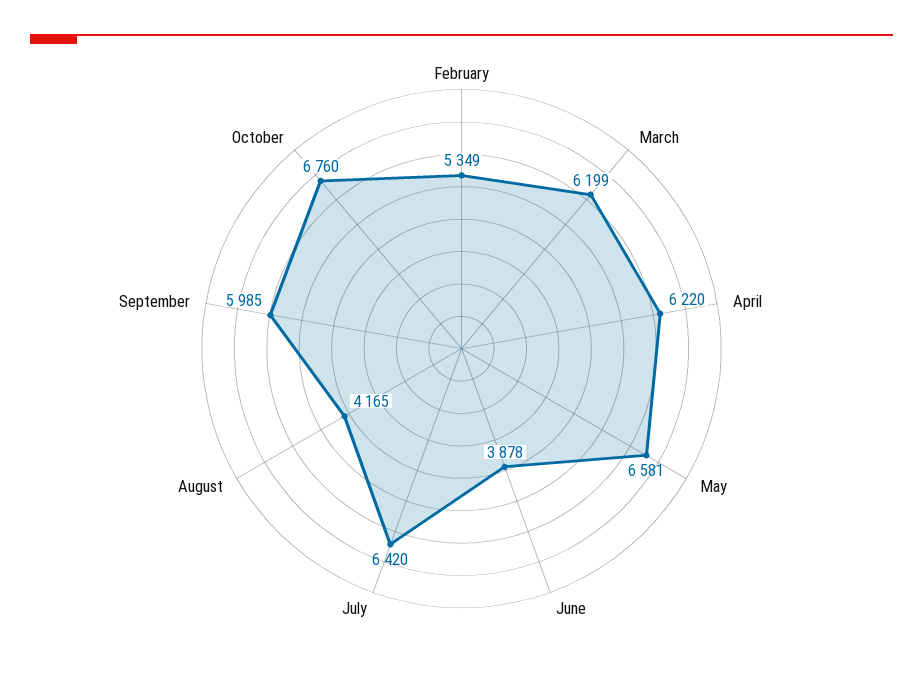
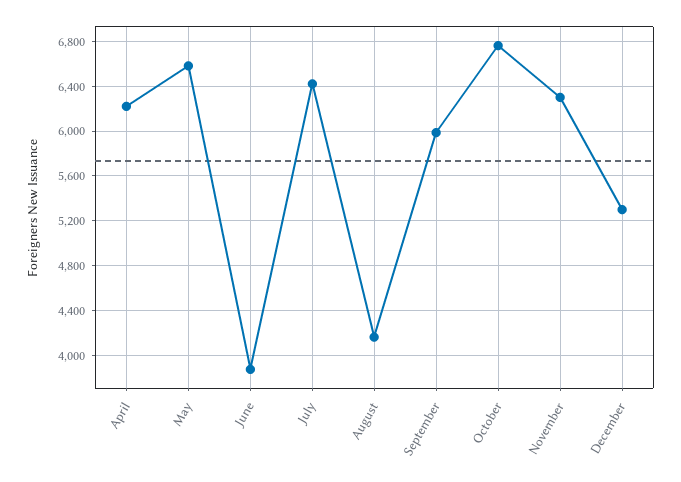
February: 5349 -> none
March: 6199 -> none
November: none -> 6300
December: none -> 5300

